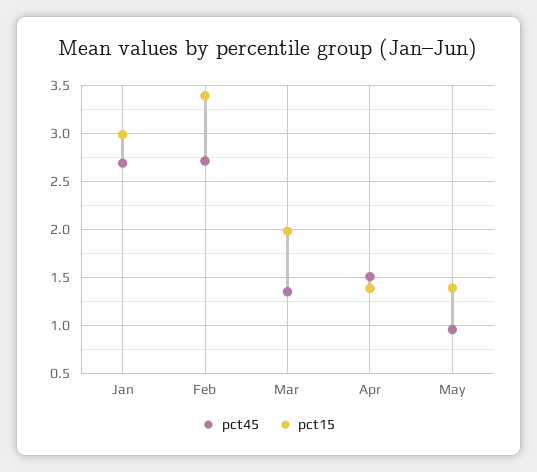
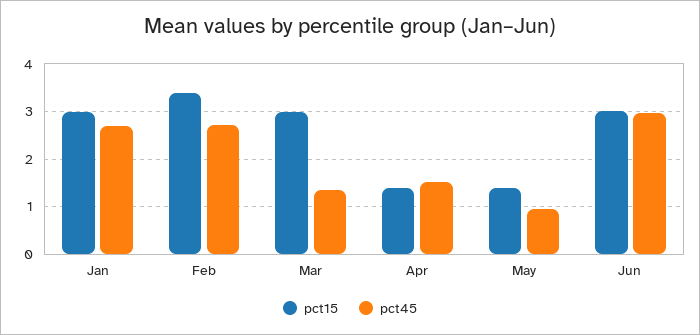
pct15, Mar: 2 -> 3
pct15, Jun: none -> 3
pct45, Jun: none -> 3

